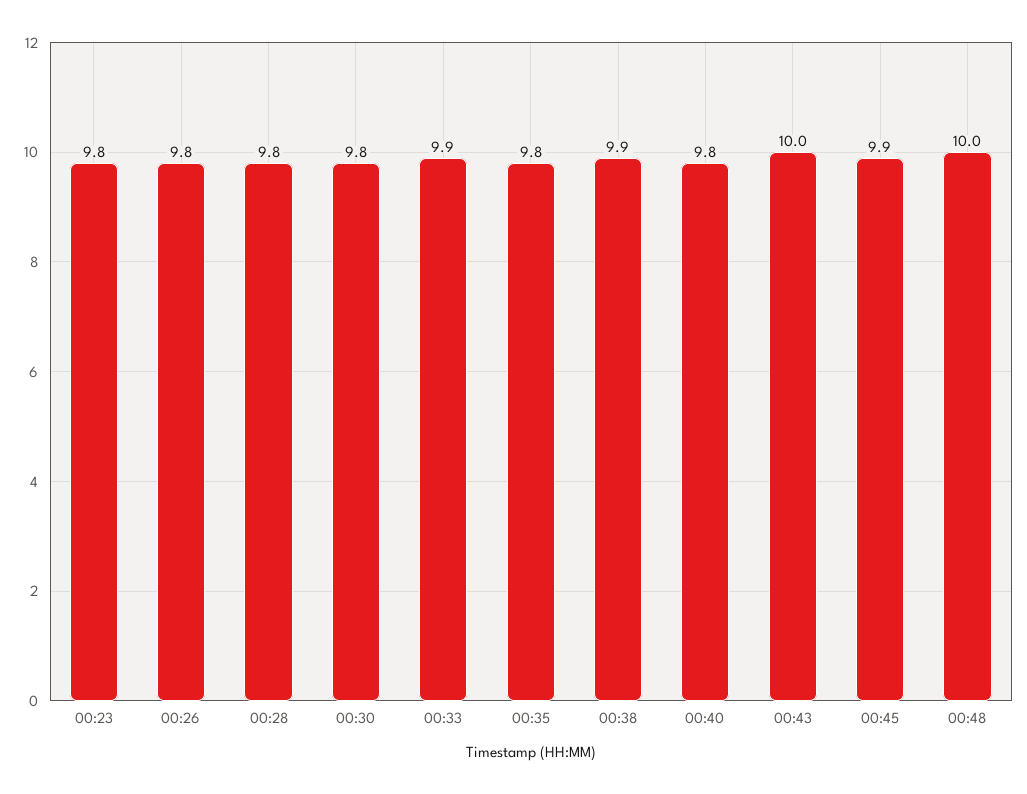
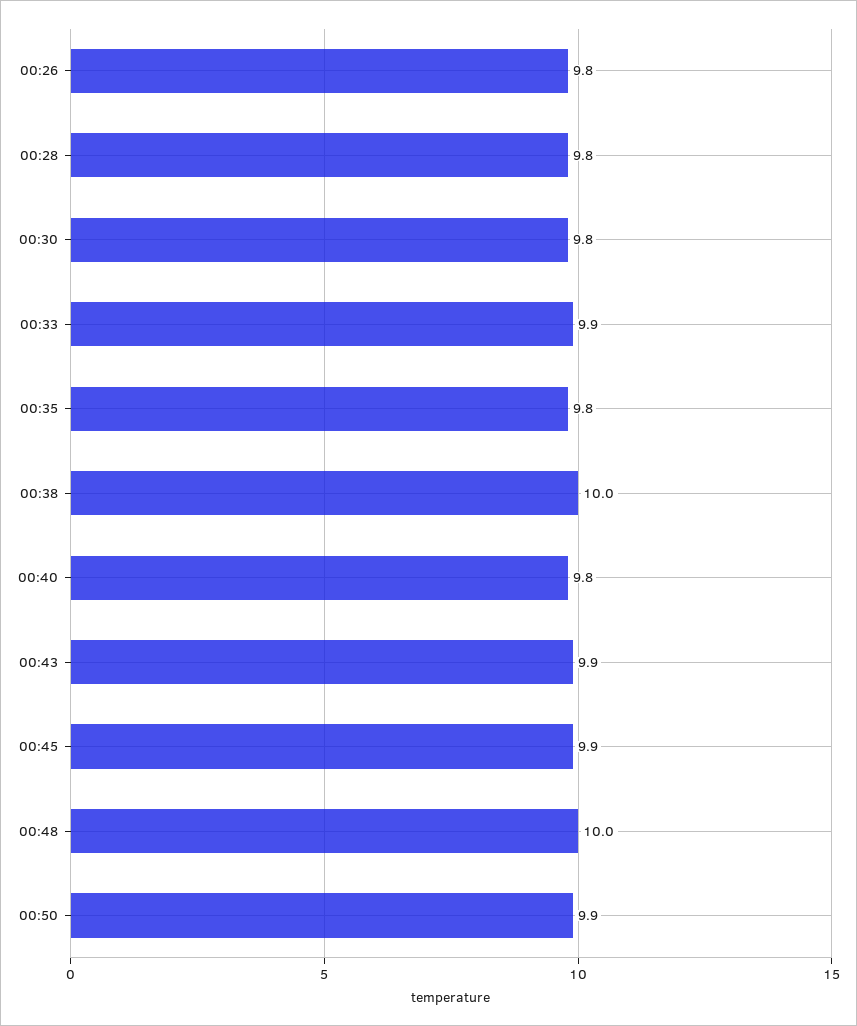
00:23: 9.8 -> none
00:38: 9.9 -> 10
00:43: 10 -> 9.9
00:50: none -> 9.9

